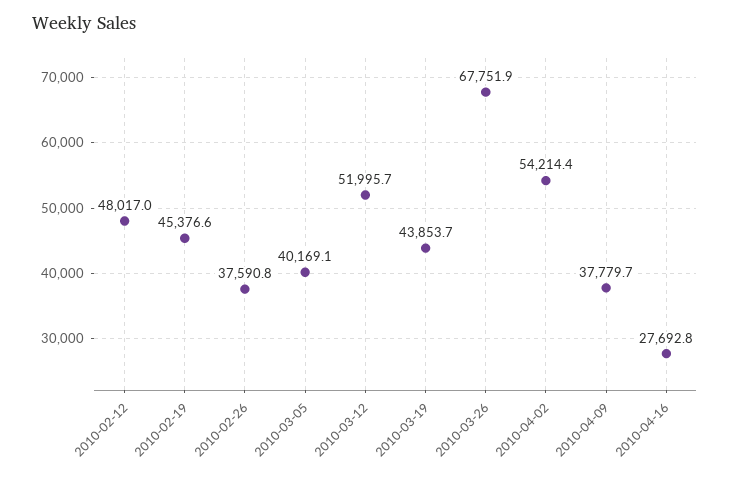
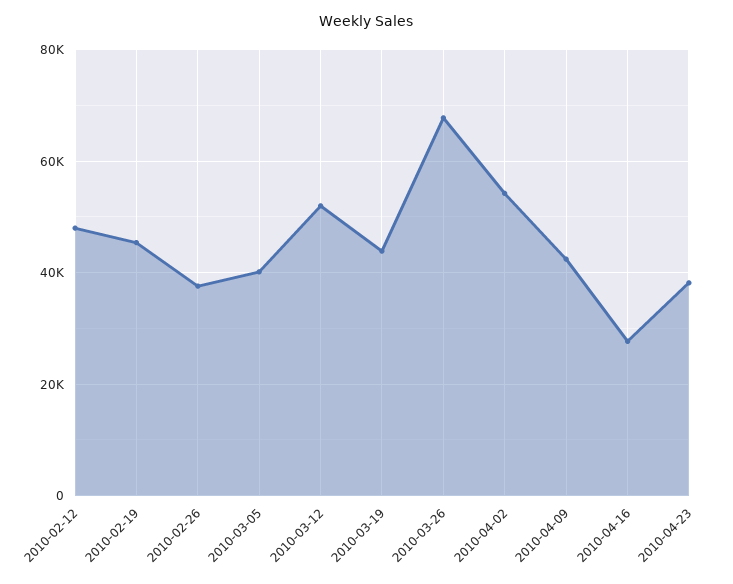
2010-04-09: 37779.7 -> 42000
2010-04-23: none -> 38000

